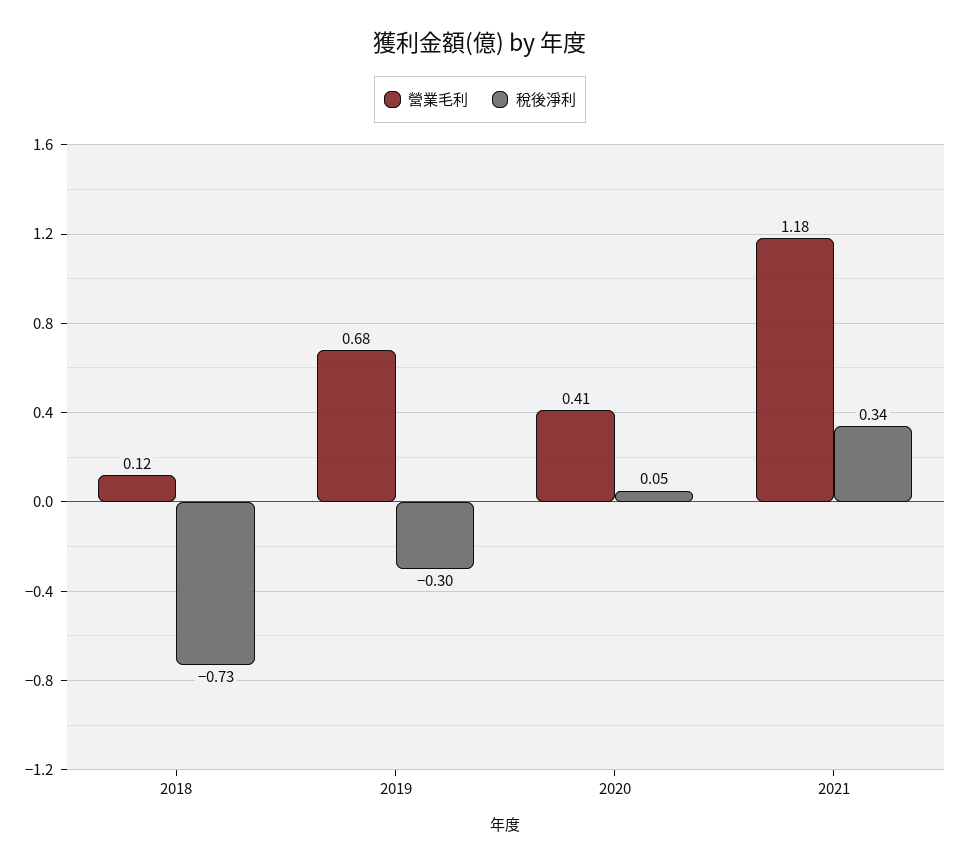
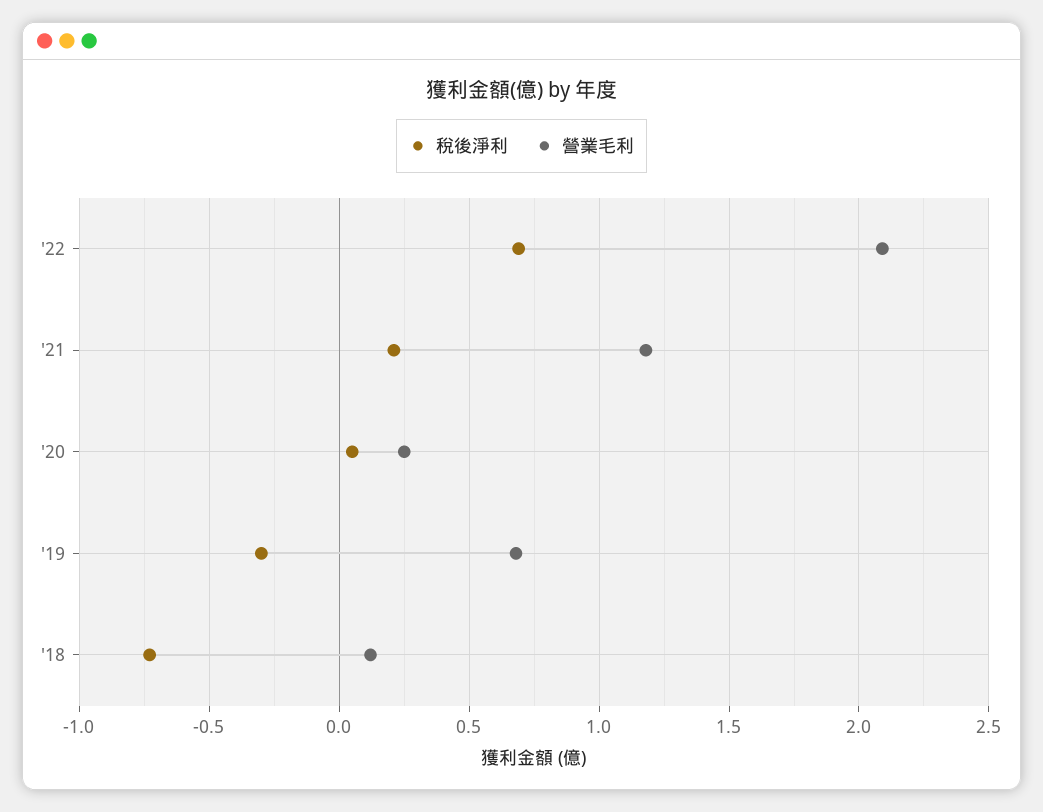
營業毛利, 2020: 0.41 -> 0.25
稅後淨利, 2021: 0.34 -> 0.2
稅後淨利, '22: none -> 0.7
營業毛利, '22: none -> 2.1

